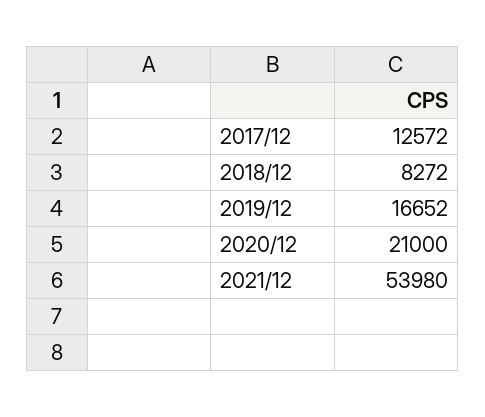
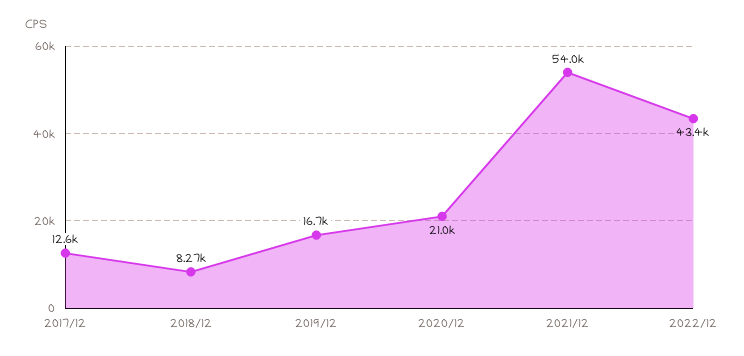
2022/12: none -> 43400

